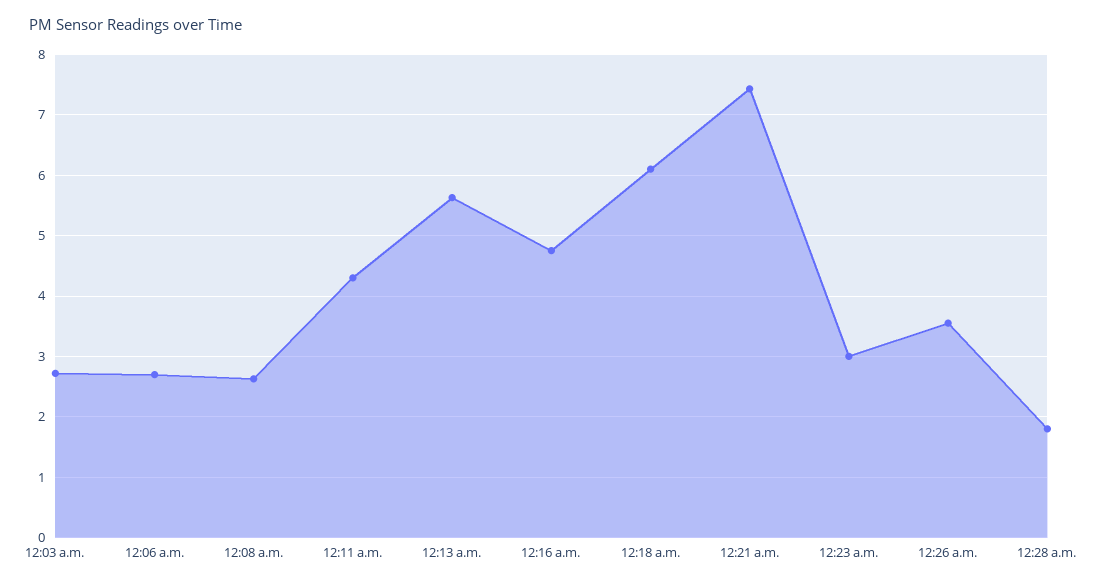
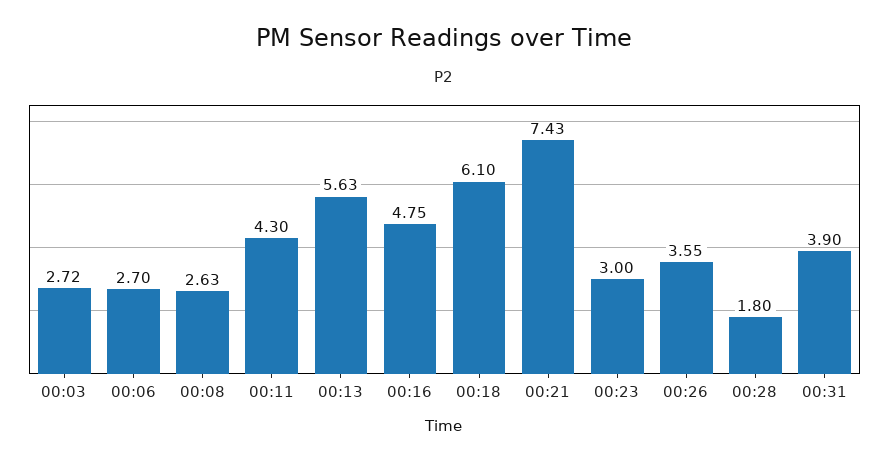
00:31: none -> 3.9

